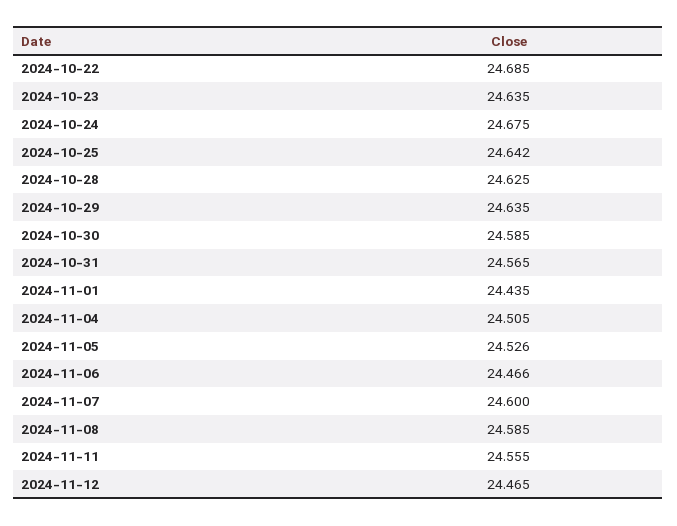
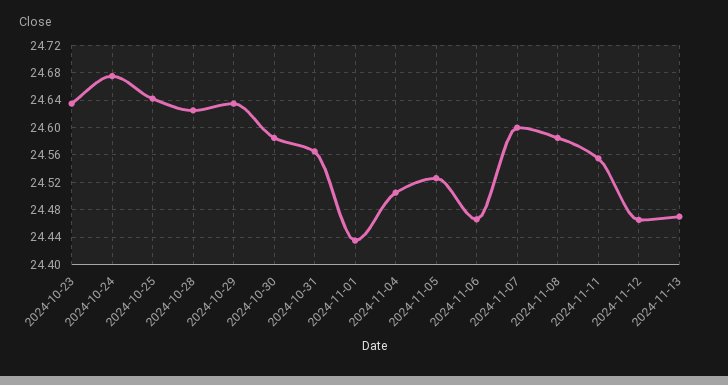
2024-10-22: 24.685 -> none
2024-11-13: none -> 24.47

